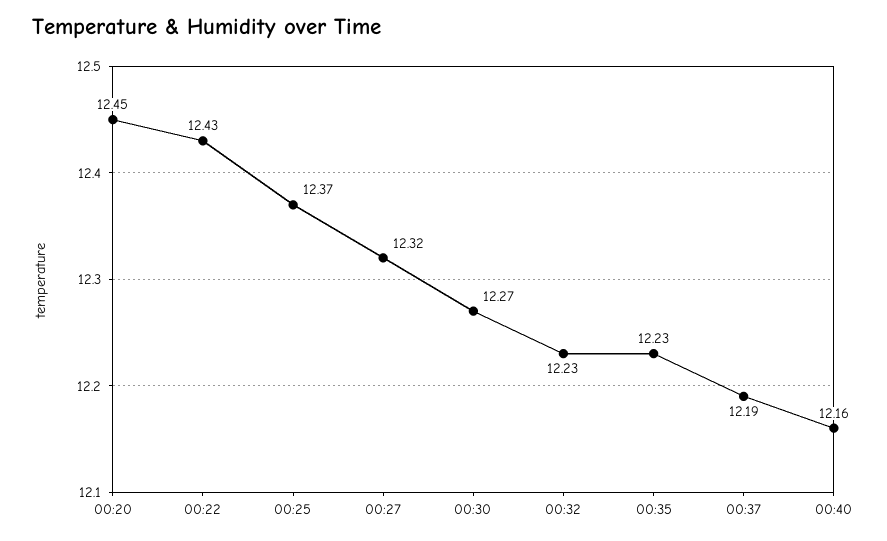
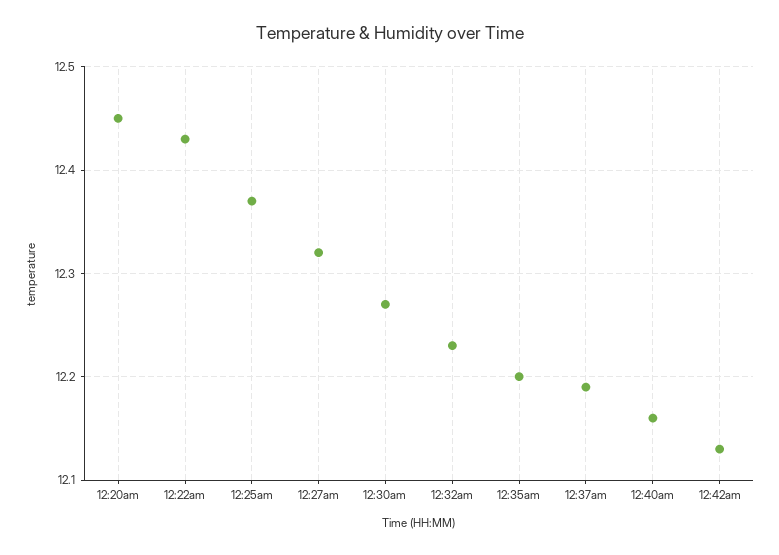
00:35: 12.23 -> 12.2
12:42am: none -> 12.13

